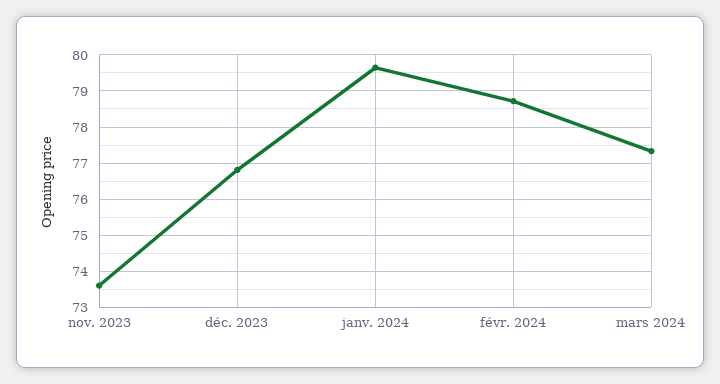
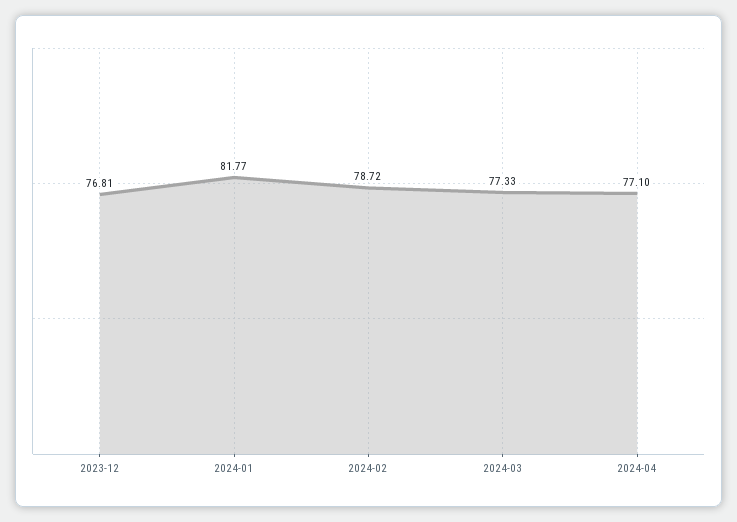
nov. 2023: 73.6 -> none
janv. 2024: 79.6 -> 81.77
2024-04: none -> 77.1

